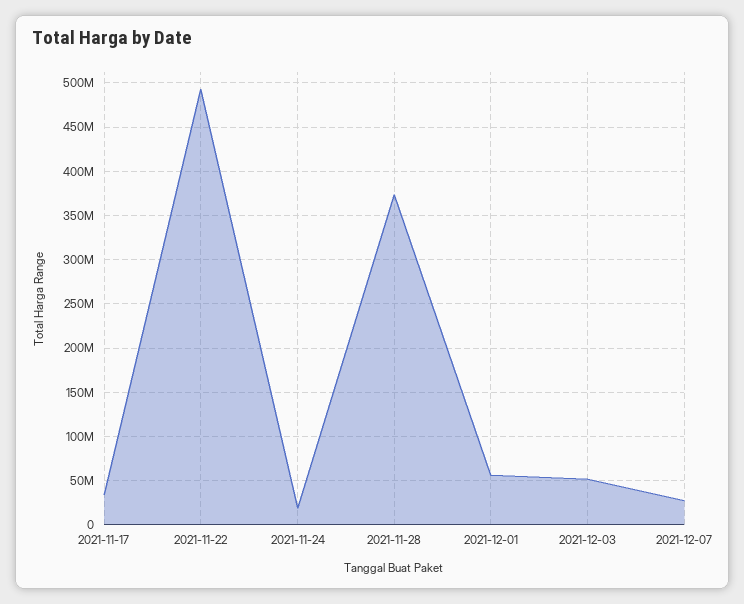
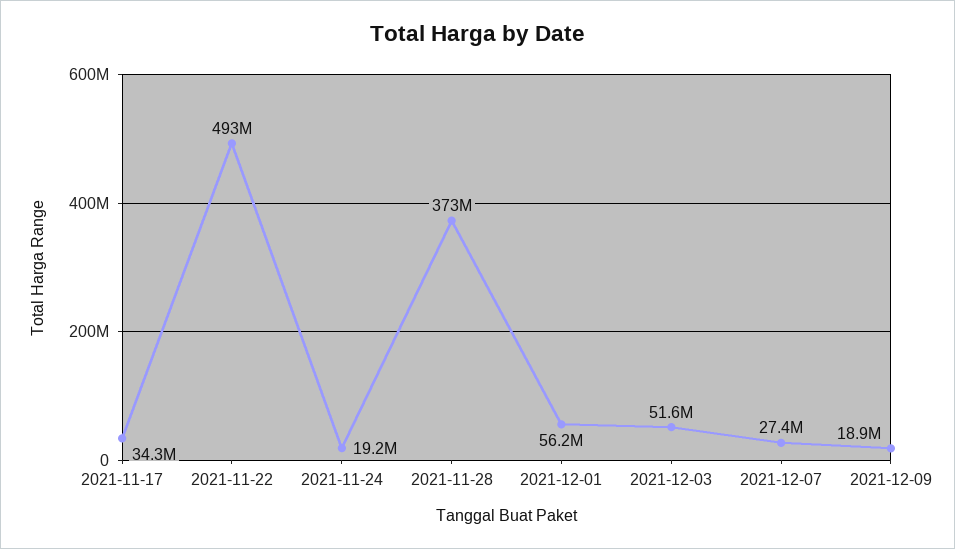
2021-12-09: none -> 18900000

